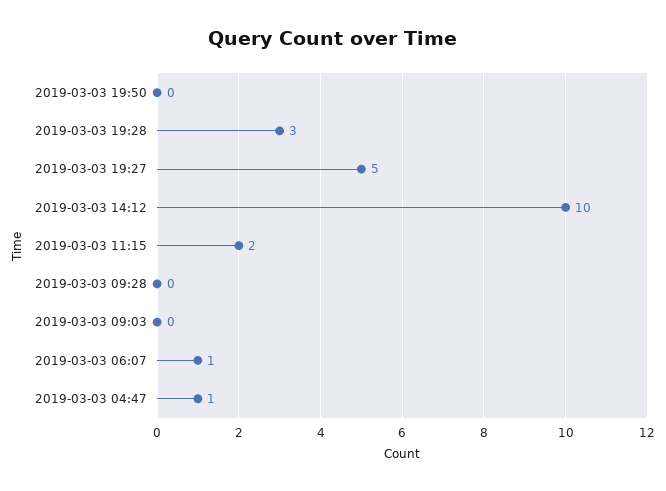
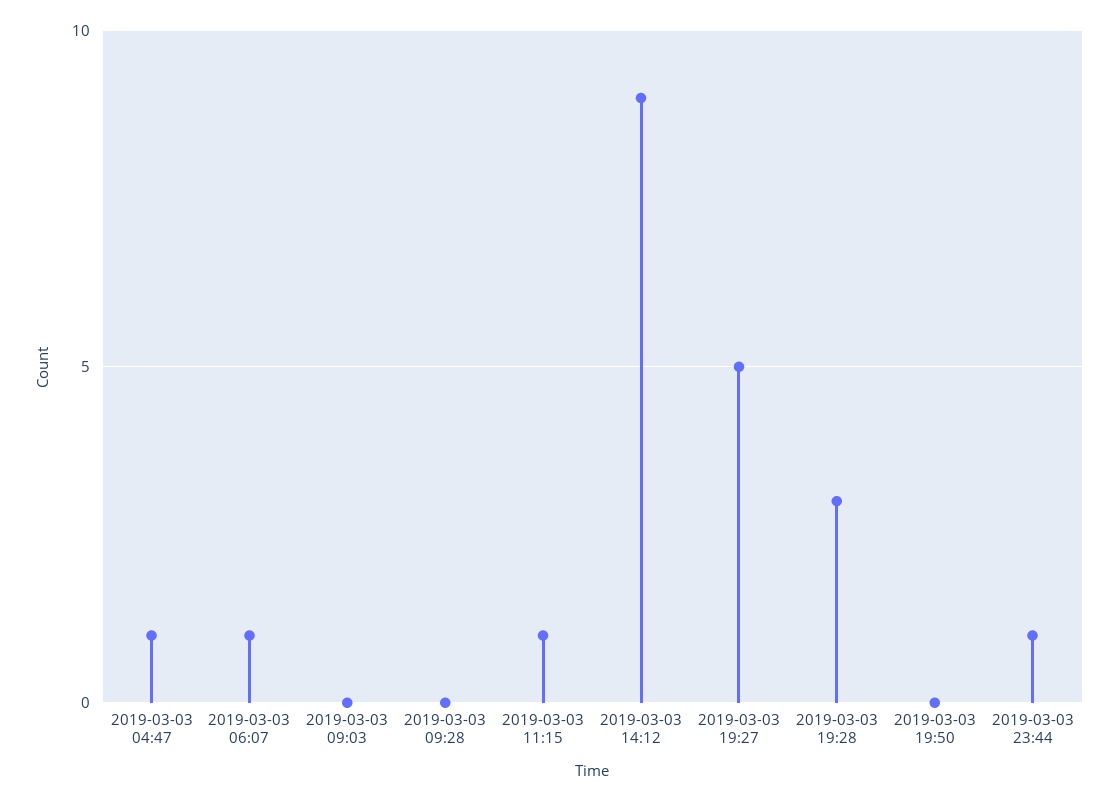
2019-03-03 14:12: 10 -> 9
2019-03-03 11:15: 2 -> 1
2019-03-03 23:44: none -> 1

